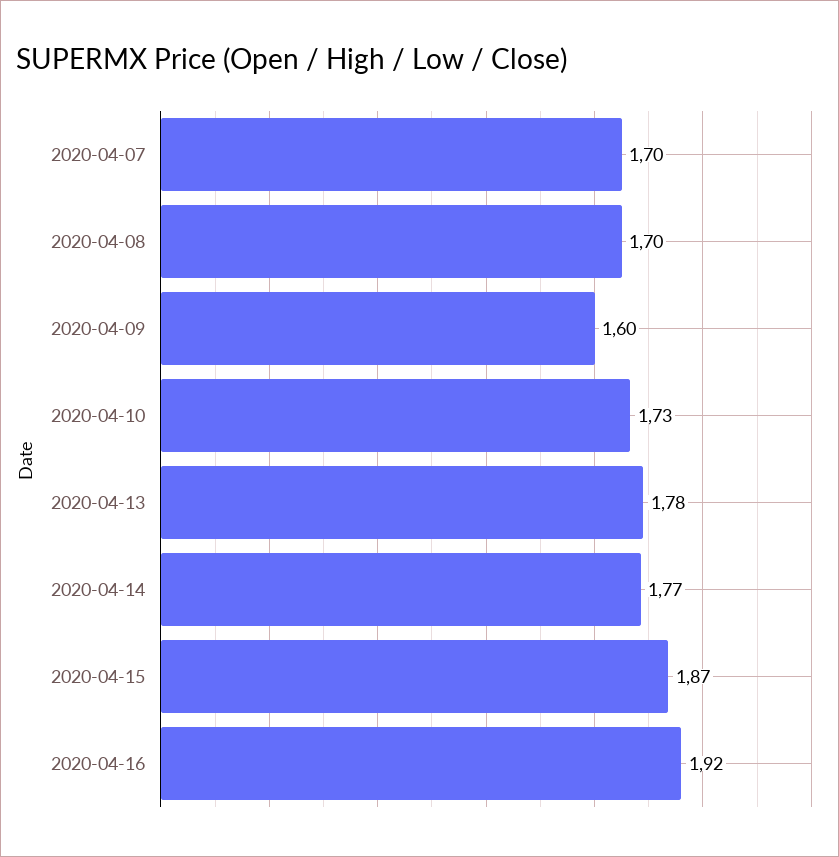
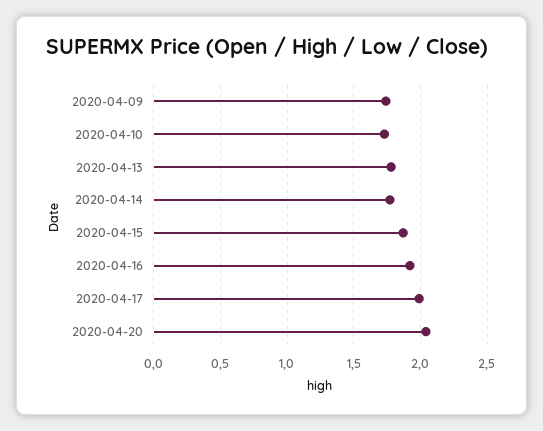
2020-04-07: 1.7 -> none
2020-04-08: 1.7 -> none
2020-04-09: 1.6 -> 1.75
2020-04-17: none -> 2
2020-04-20: none -> 2.05

